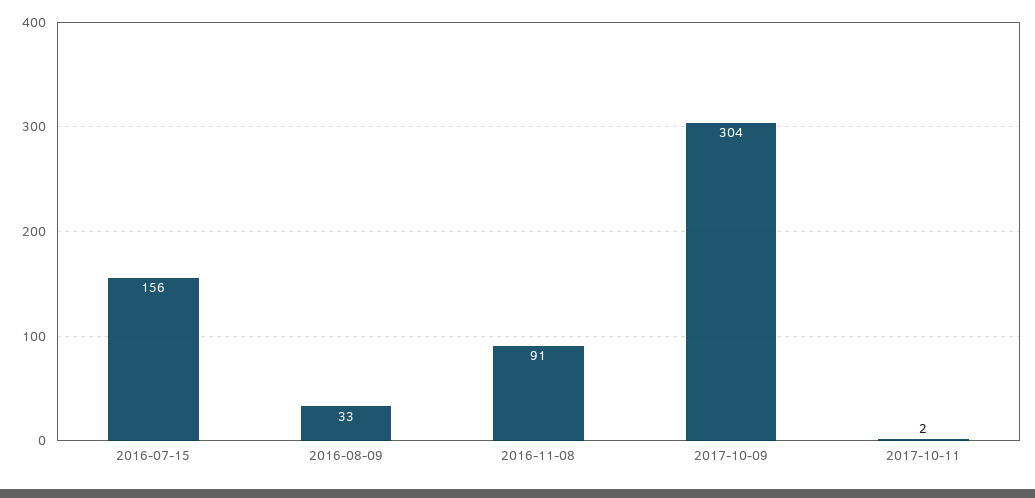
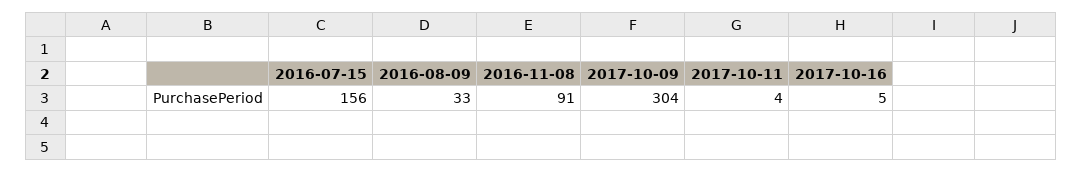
2017-10-11: 2 -> 4
2017-10-16: none -> 5

